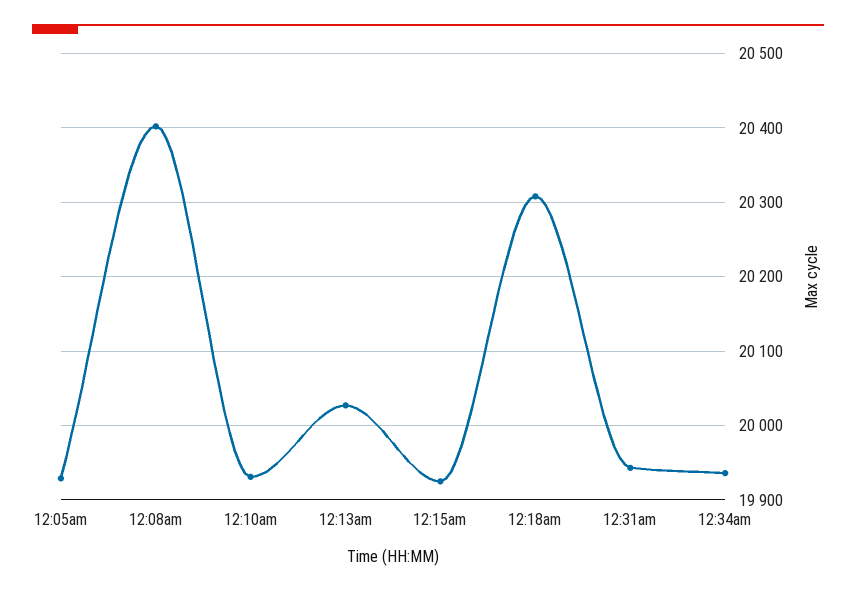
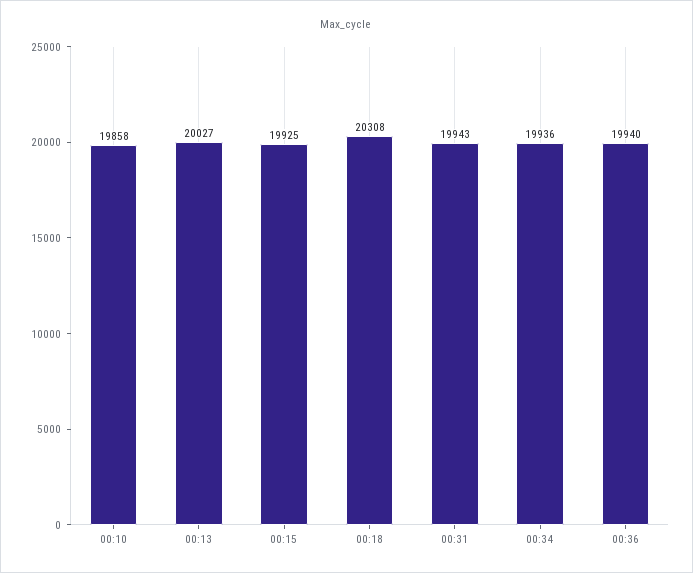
12:05am: 19930 -> none
12:08am: 20400 -> none
12:10am: 19930 -> 19858
00:36: none -> 19940

